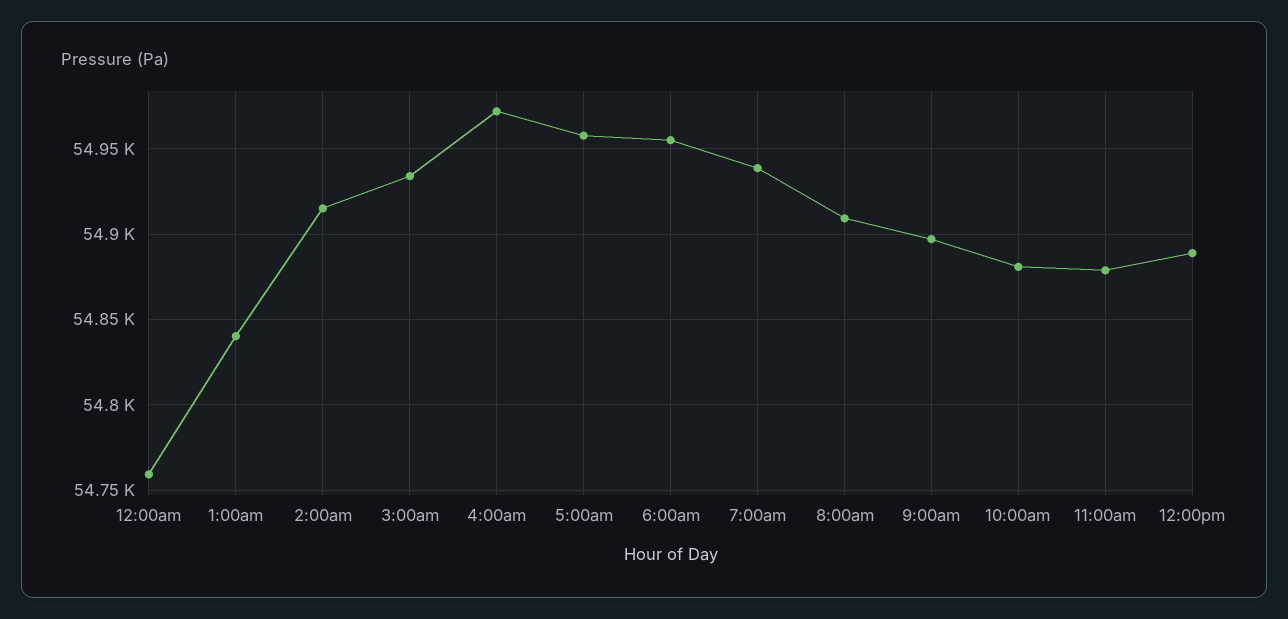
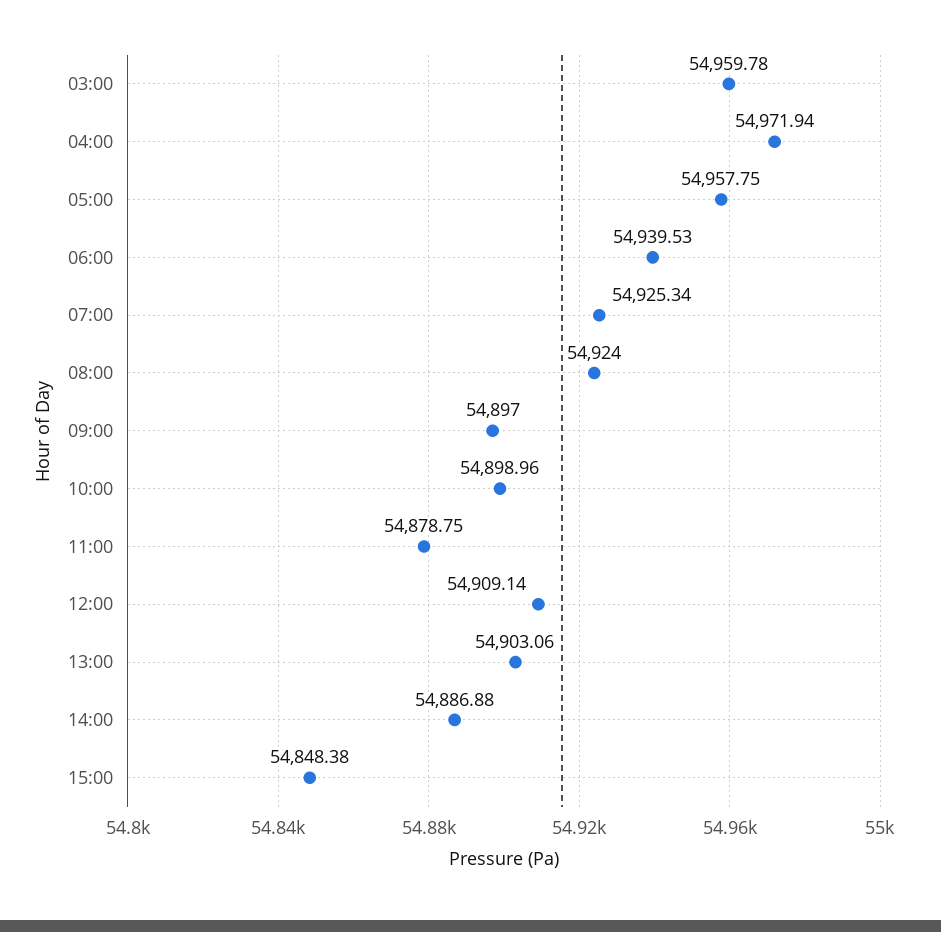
12:00am: 54760 -> none
1:00am: 54840 -> none
2:00am: 54915 -> none
3:00am: 54935 -> 54959.78
6:00am: 54955 -> 54939.53
7:00am: 54940 -> 54925.34
8:00am: 54910 -> 54924
10:00am: 54880 -> 54898.96
12:00pm: 54890 -> 54909.14
13:00: none -> 54903.06
14:00: none -> 54886.88
15:00: none -> 54848.38

